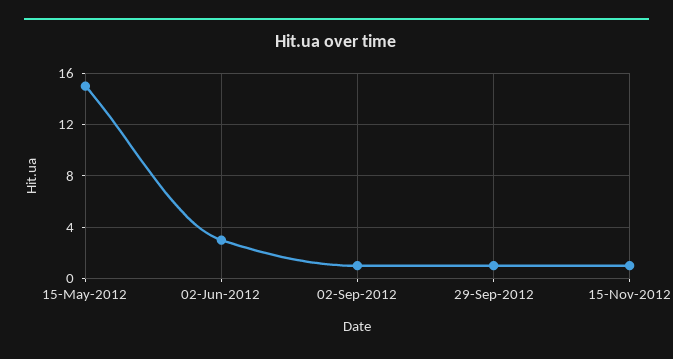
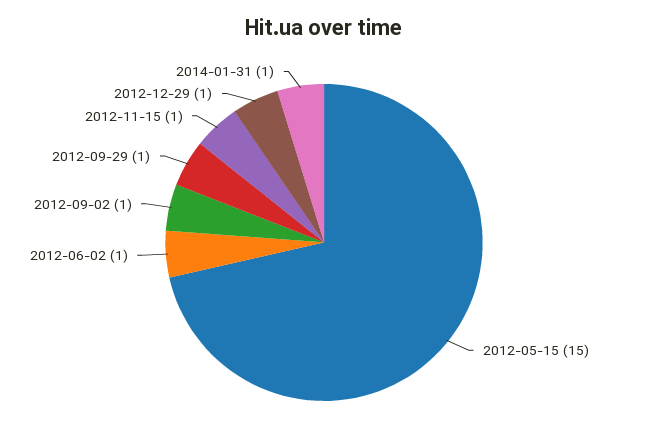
02-Jun-2012: 3 -> 1
2012-12-29: none -> 1
2014-01-31: none -> 1

